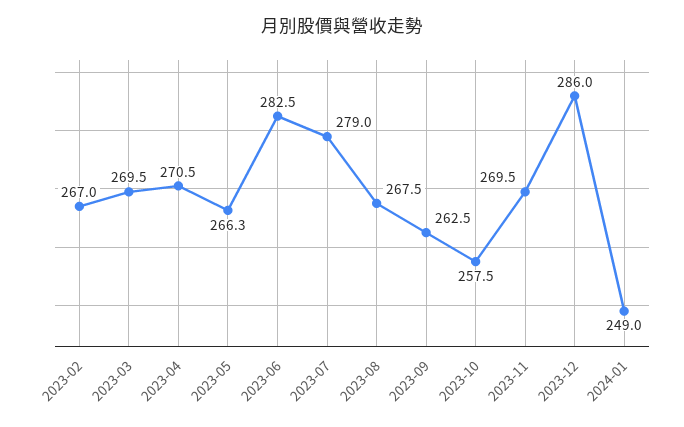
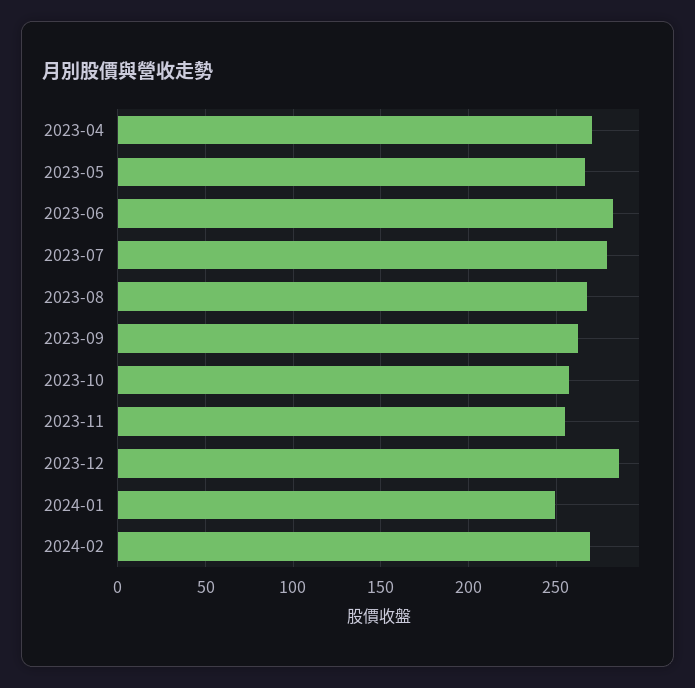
2023-02: 267 -> none
2023-03: 269.5 -> none
2023-11: 269.5 -> 255
2024-02: none -> 270

